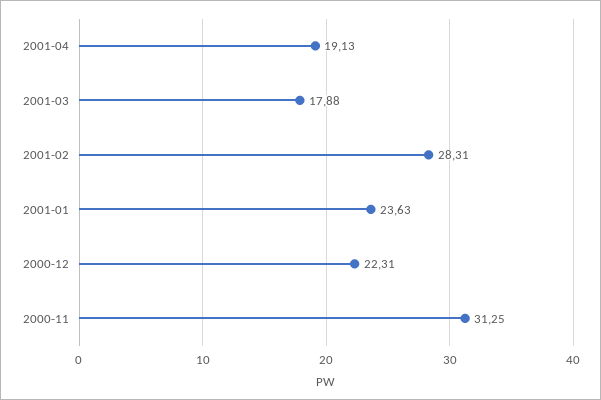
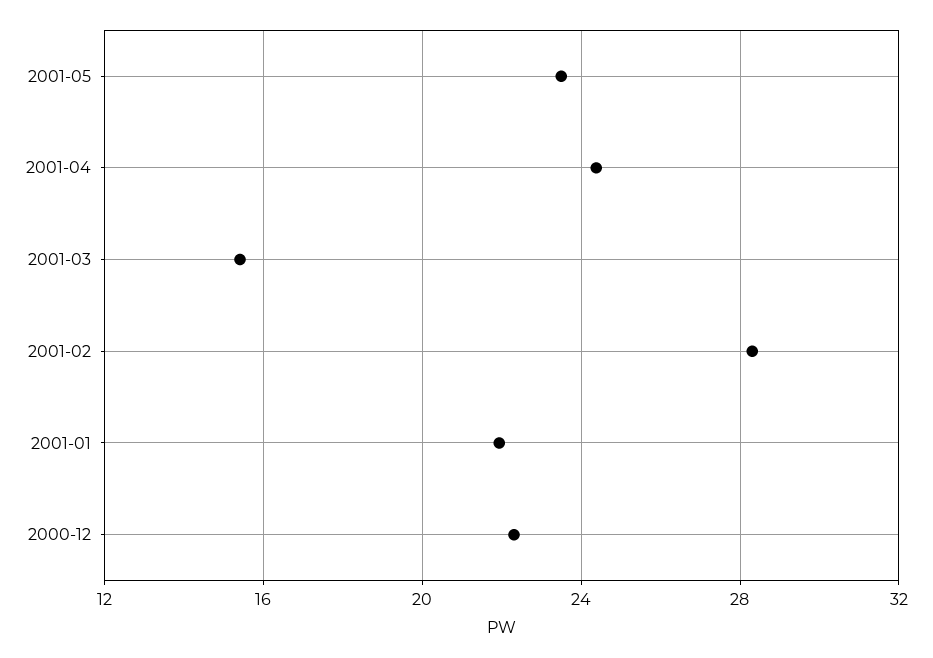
2001-04: 19.13 -> 24.5
2001-03: 17.88 -> 15.5
2001-01: 23.63 -> 22
2000-11: 31.25 -> none
2001-05: none -> 23.5

